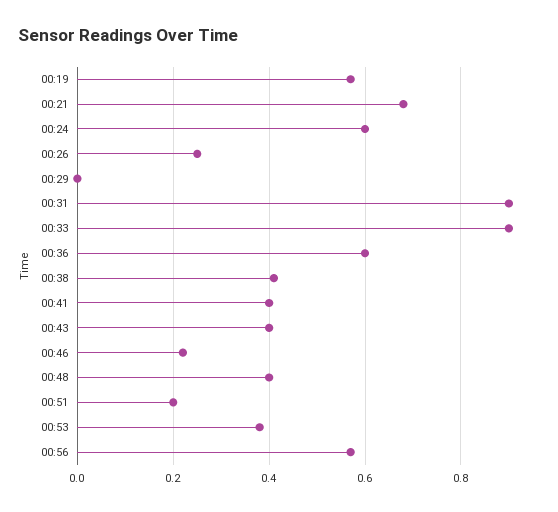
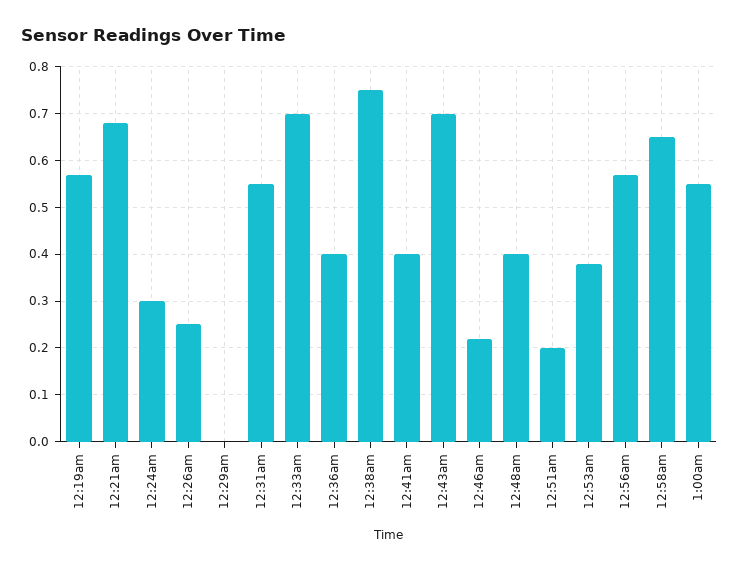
00:24: 0.6 -> 0.3
00:31: 0.9 -> 0.55
00:33: 0.9 -> 0.7
00:36: 0.6 -> 0.4
00:38: 0.4 -> 0.75
00:43: 0.4 -> 0.7
12:58am: none -> 0.65
1:00am: none -> 0.55

